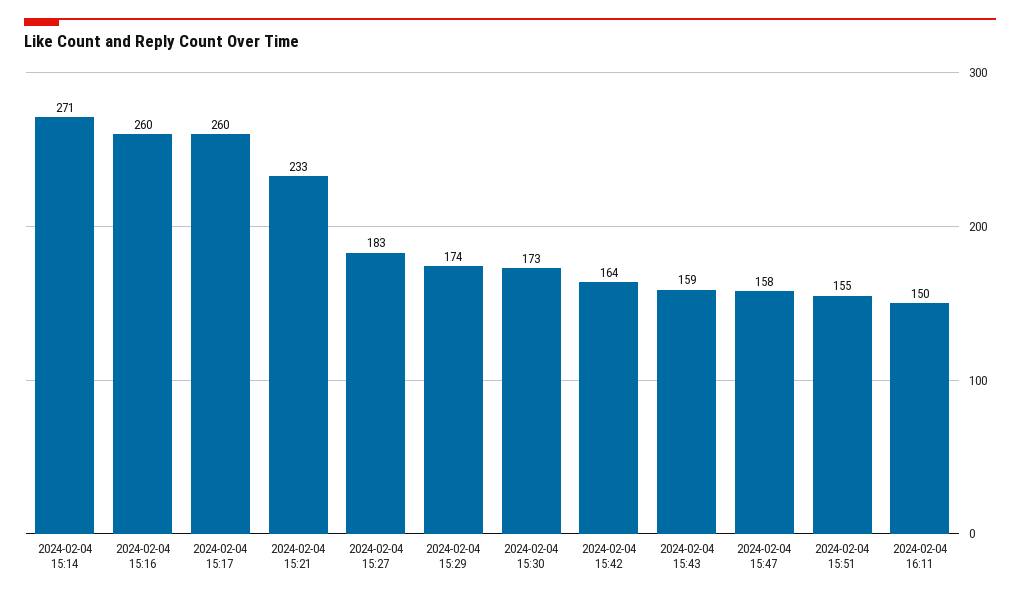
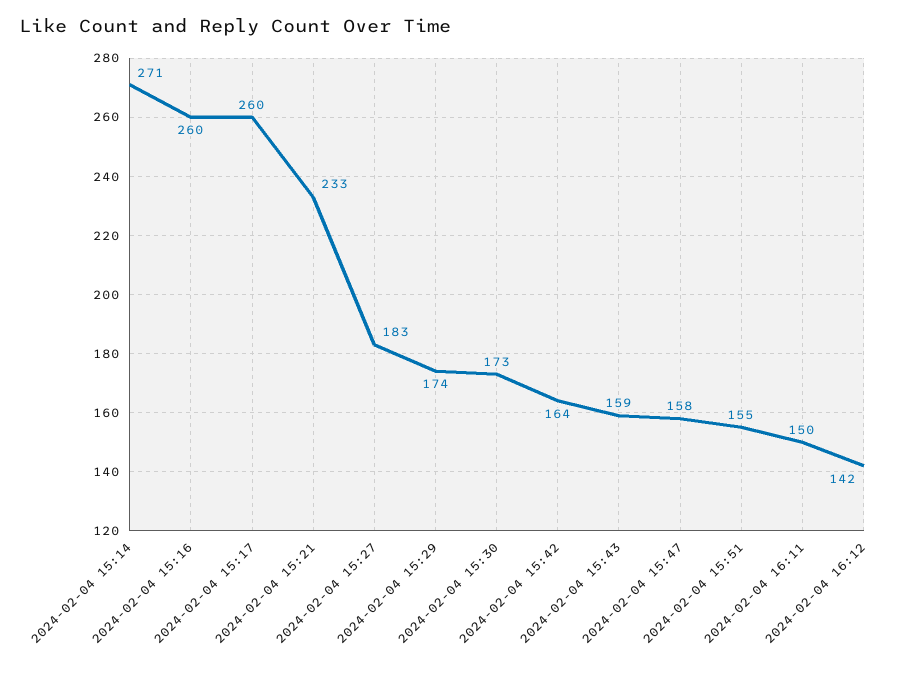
2024-02-04 16:12: none -> 142

